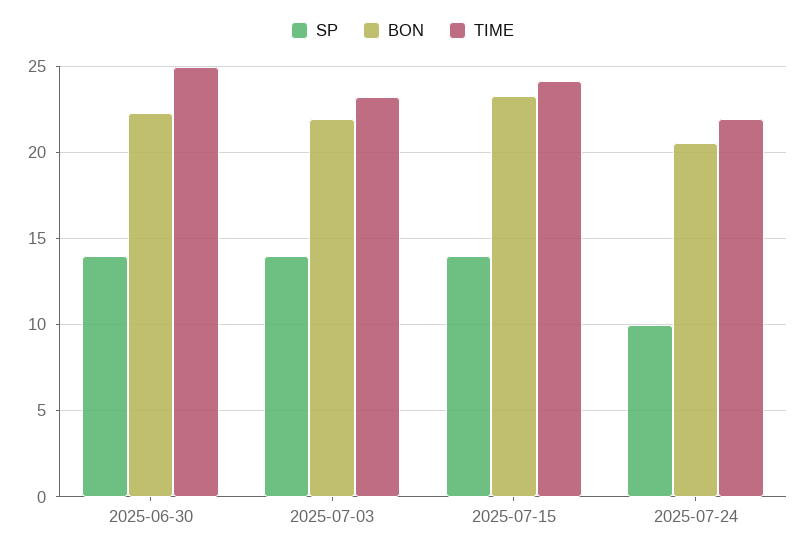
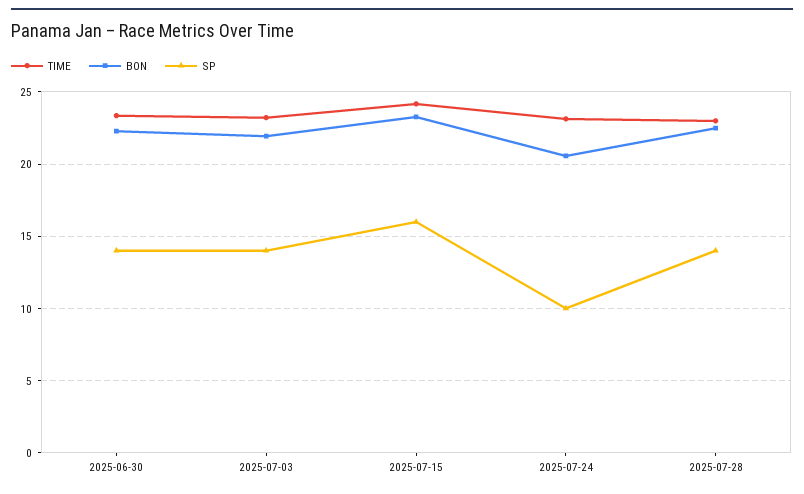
TIME, 2025-06-30: 25 -> 23.5
SP, 2025-07-15: 14 -> 16
TIME, 2025-07-24: 22 -> 23
TIME, 2025-07-28: none -> 23
BON, 2025-07-28: none -> 22.5
SP, 2025-07-28: none -> 14

